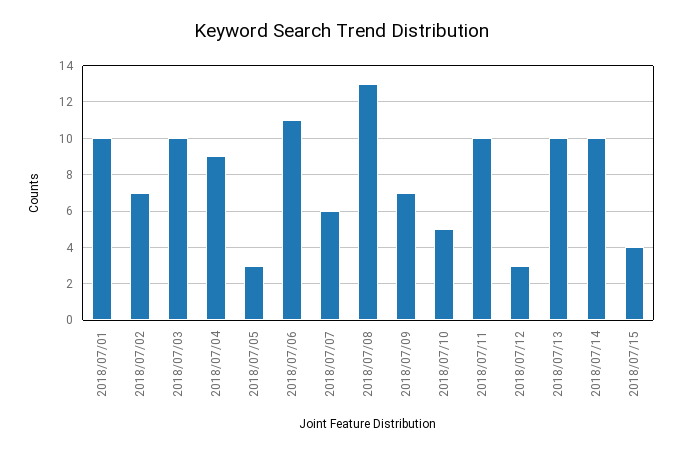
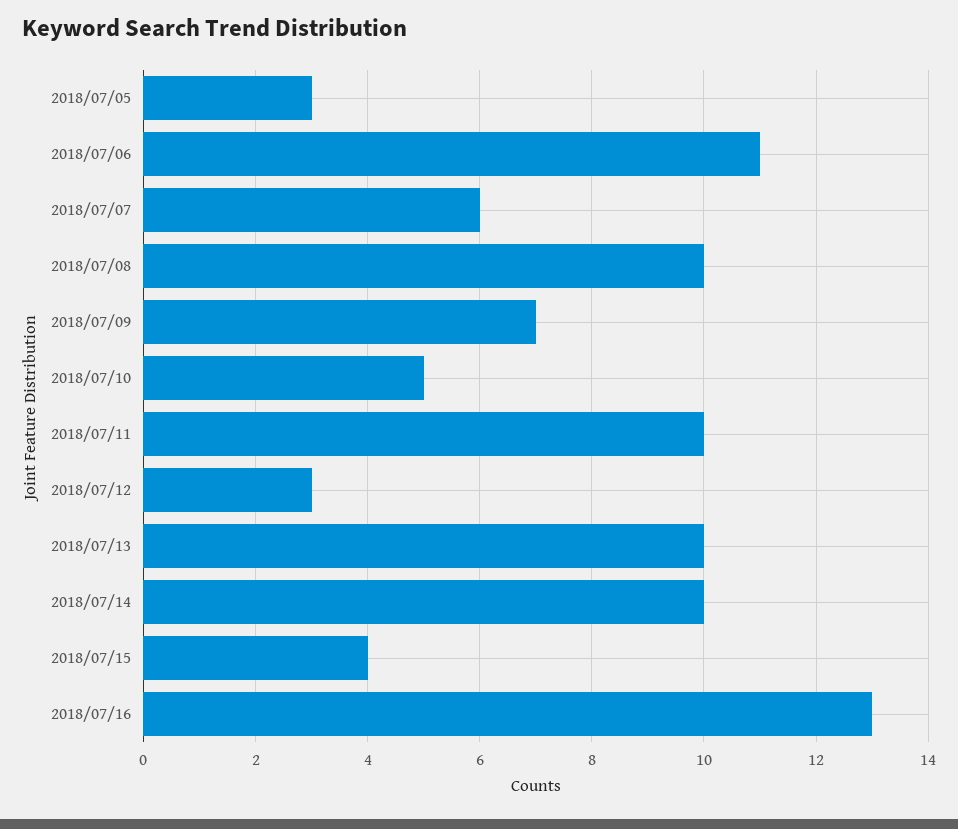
2018/07/01: 10 -> none
2018/07/02: 7 -> none
2018/07/03: 10 -> none
2018/07/04: 9 -> none
2018/07/08: 13 -> 10
2018/07/16: none -> 13

